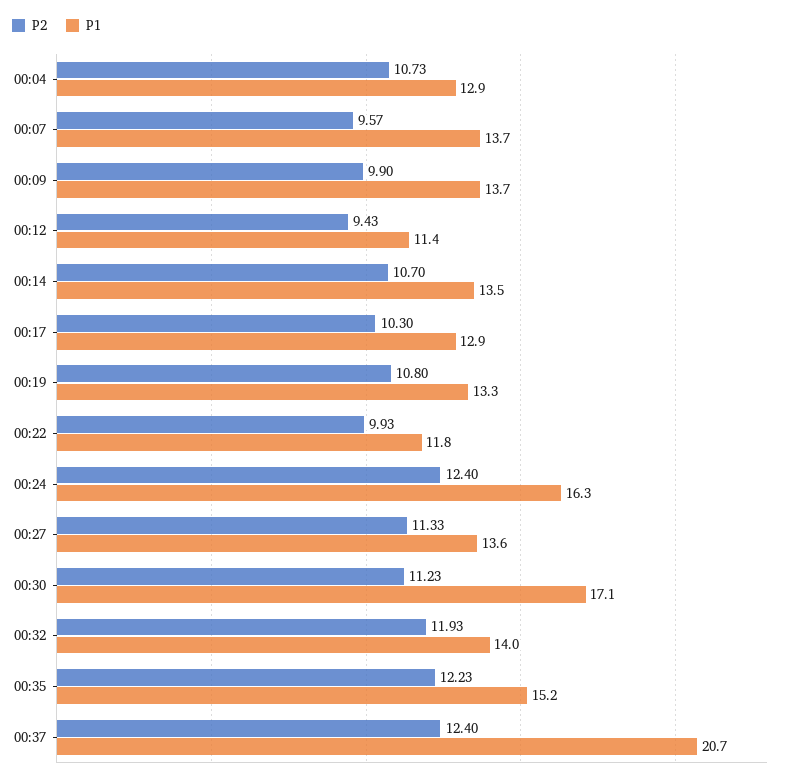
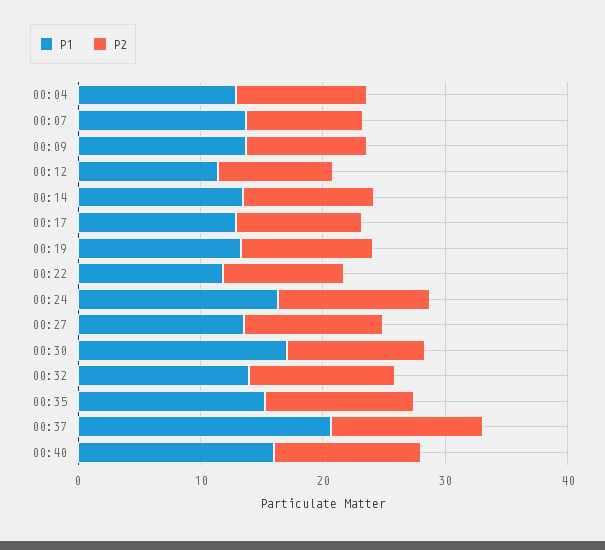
P1, 00:40: none -> 16
P2, 00:40: none -> 12

